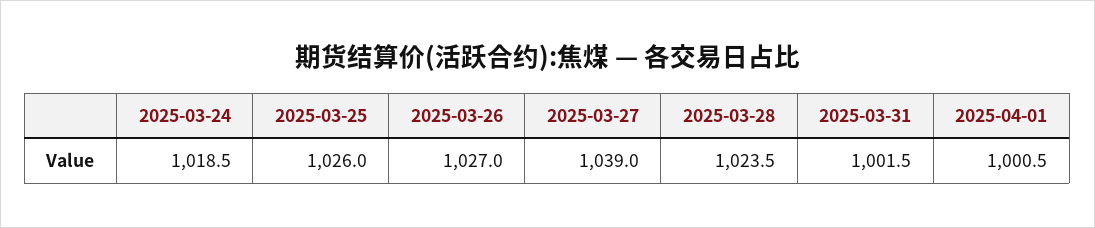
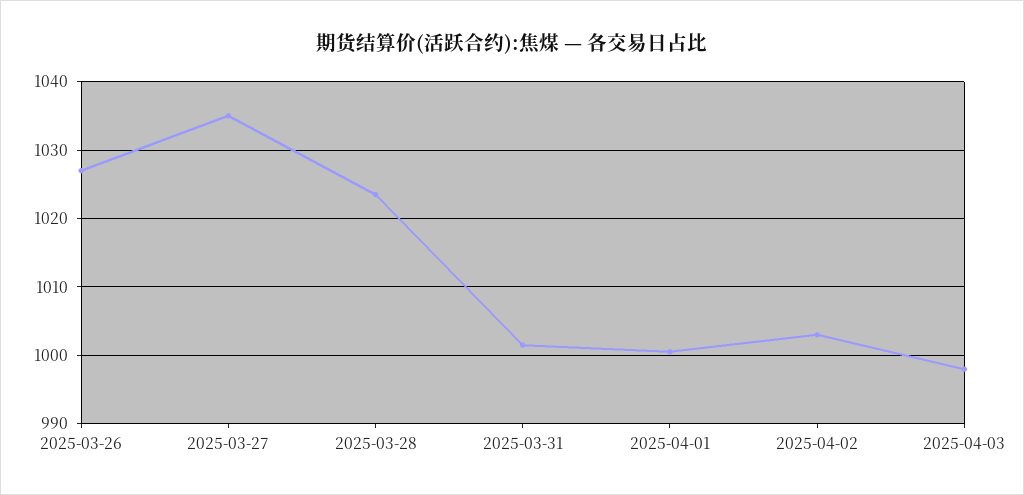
2025-03-24: 1018.5 -> none
2025-03-25: 1026 -> none
2025-03-27: 1039 -> 1035
2025-04-02: none -> 1003
2025-04-03: none -> 998

